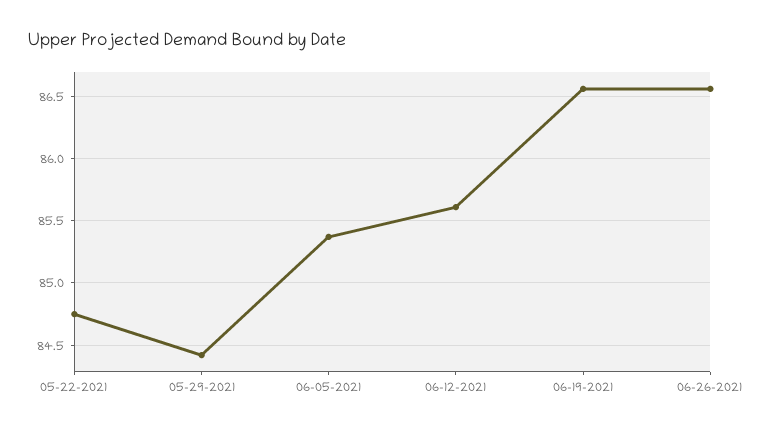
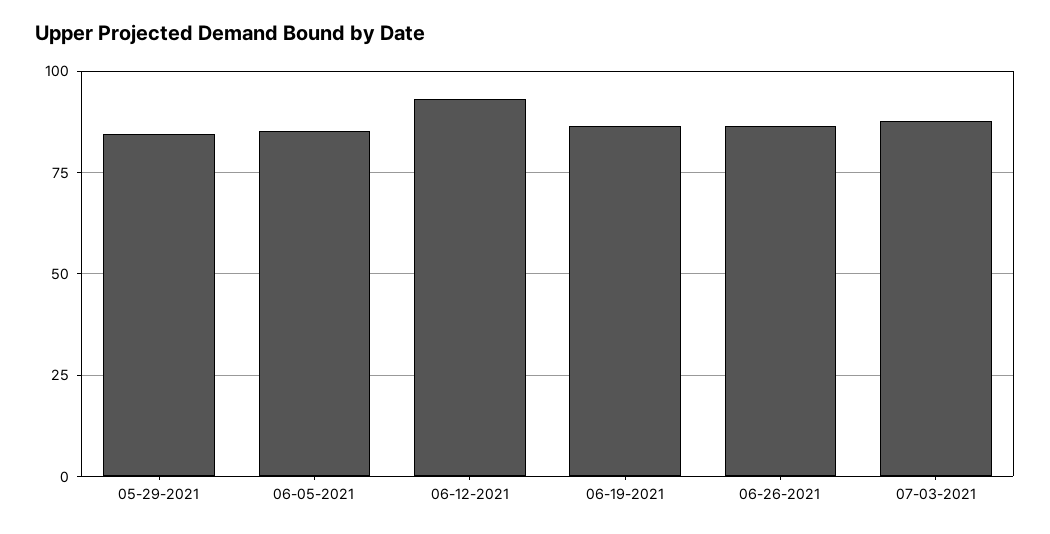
05-22-2021: 84.75 -> none
06-12-2021: 85.6 -> 92.5
07-03-2021: none -> 87.5

